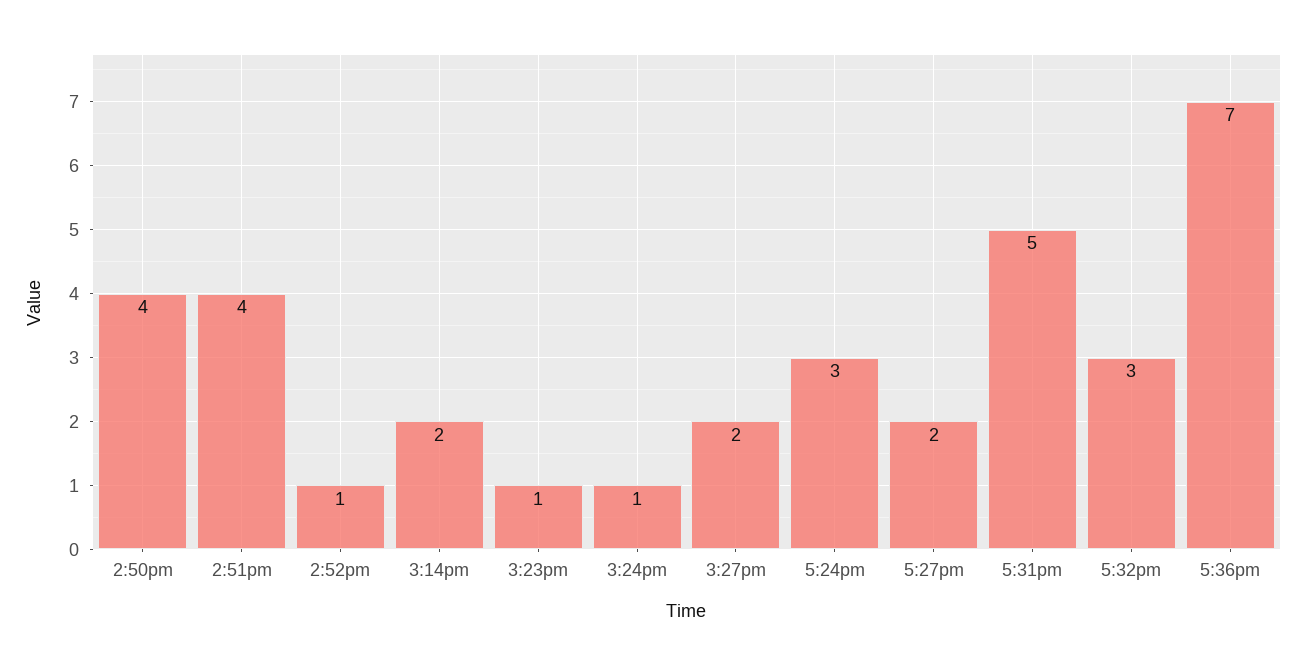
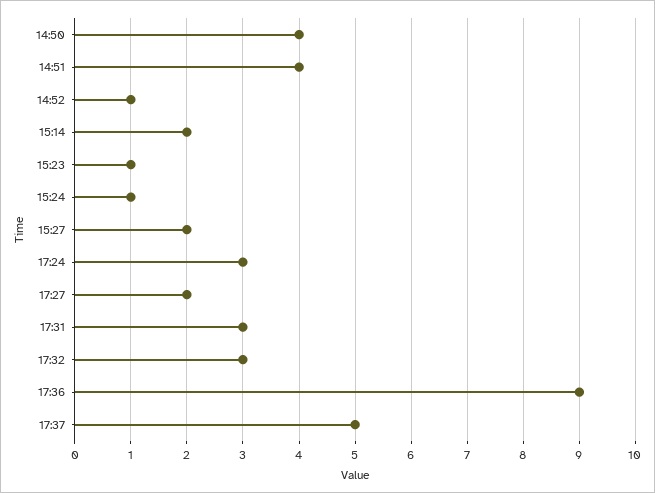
5:31pm: 5 -> 3
5:36pm: 7 -> 9
17:37: none -> 5

